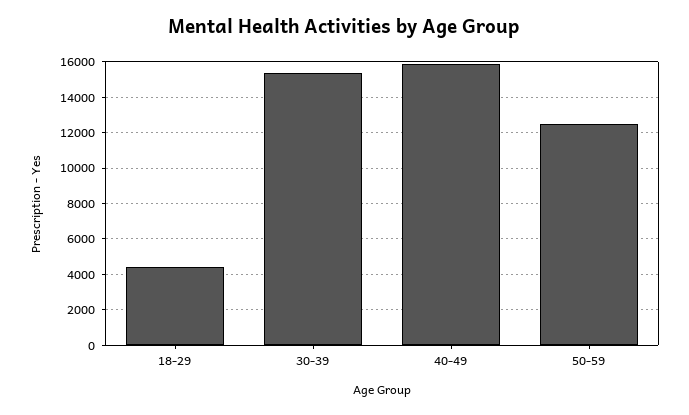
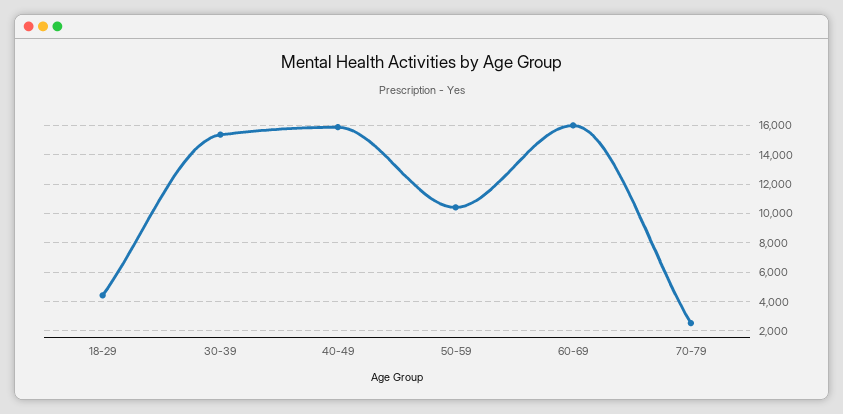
50-59: 12500 -> 10500
60-69: none -> 16000
70-79: none -> 2500

